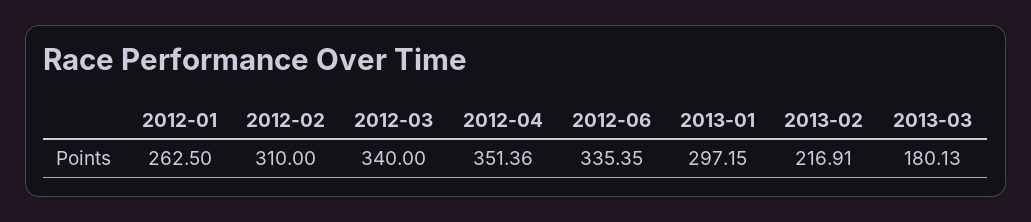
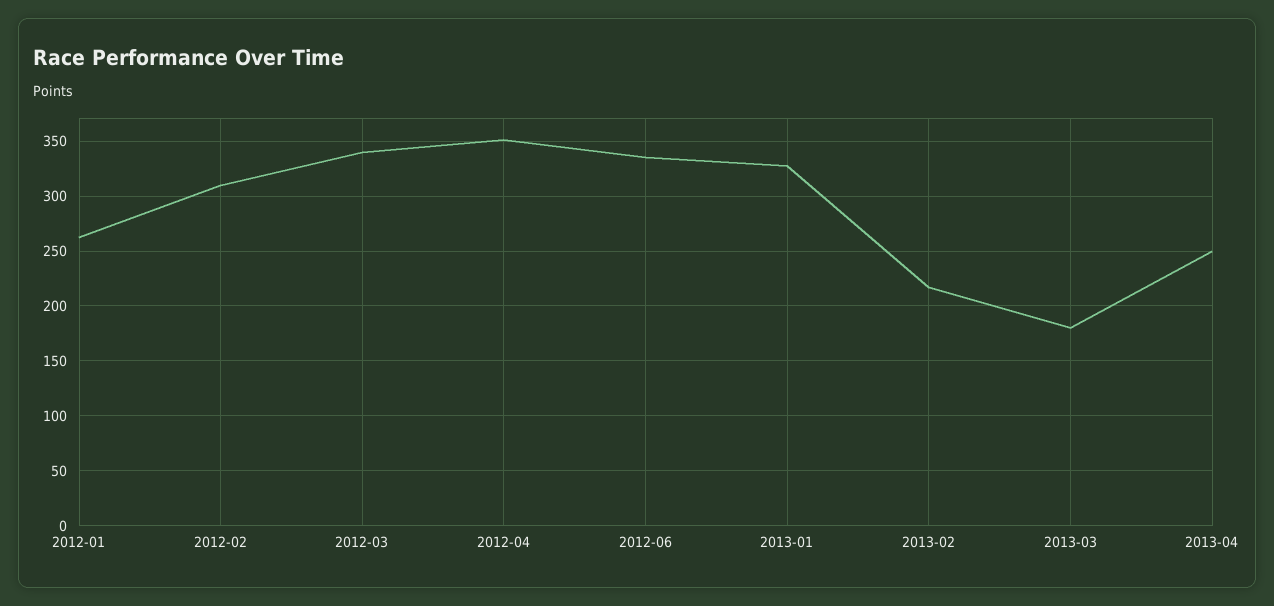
2013-01: 297.15 -> 330
2013-04: none -> 250

